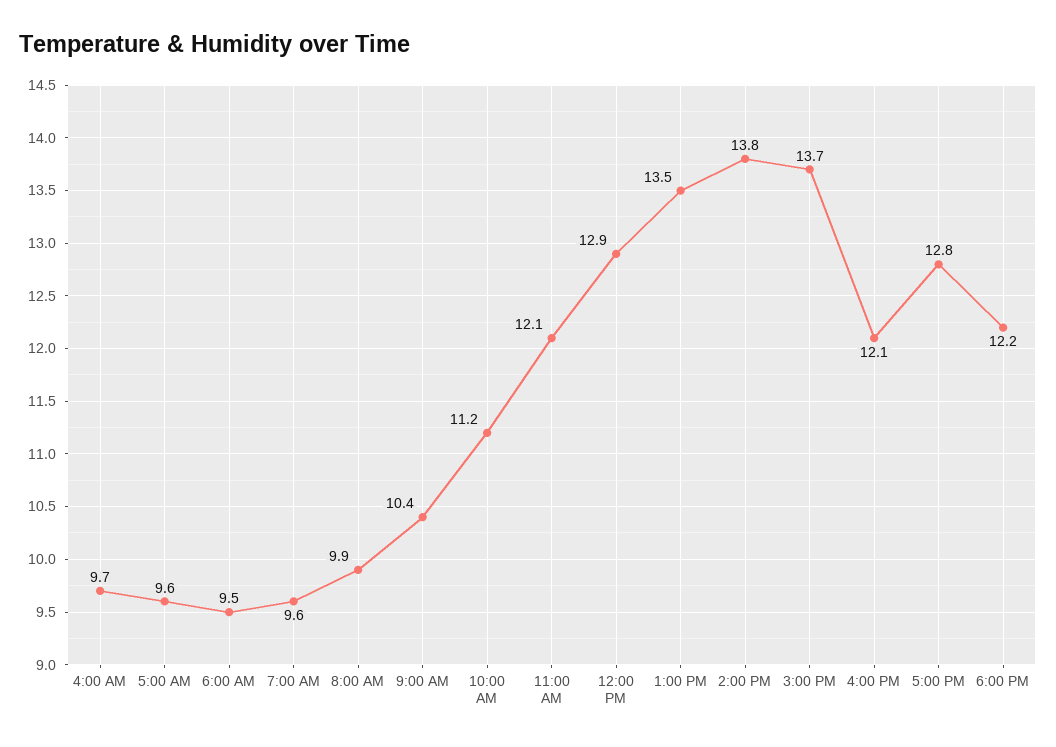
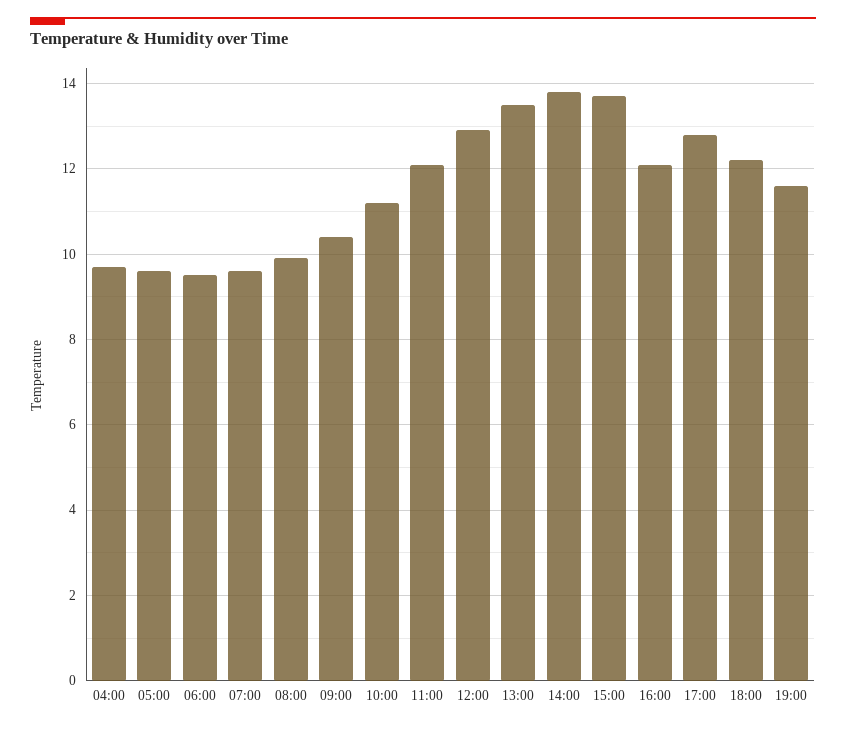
19:00: none -> 11.5

